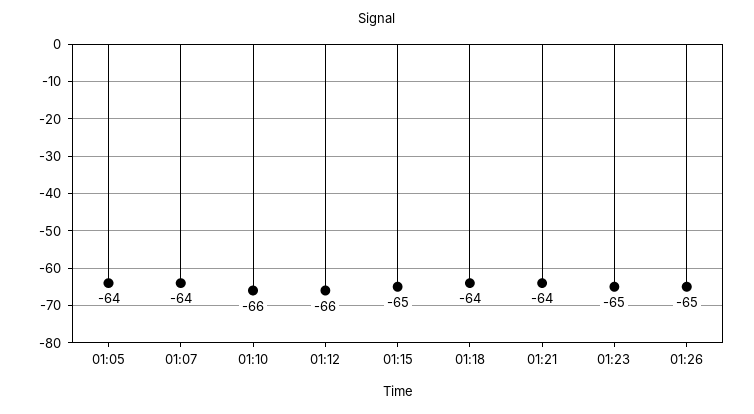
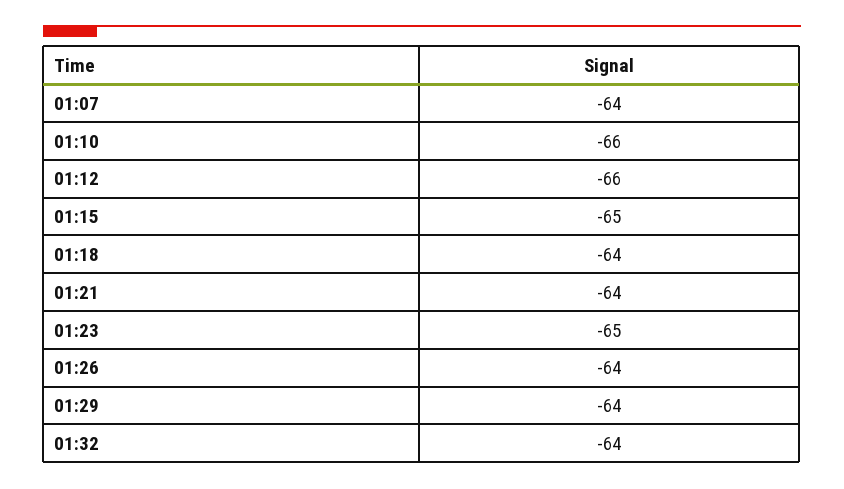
01:05: -64 -> none
01:26: -65 -> -64
01:29: none -> -64
01:32: none -> -64

